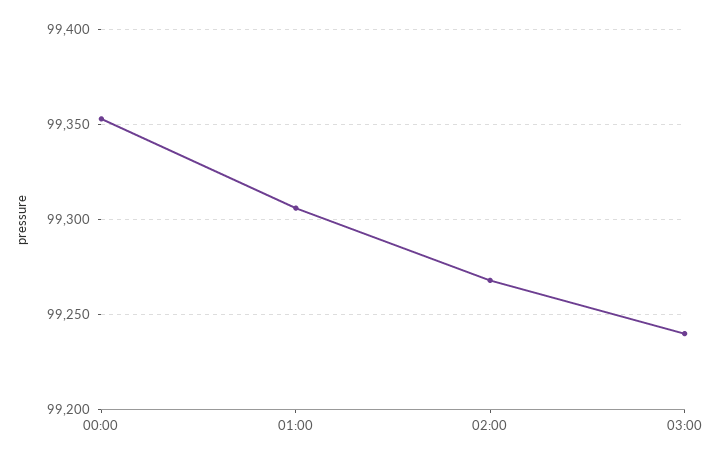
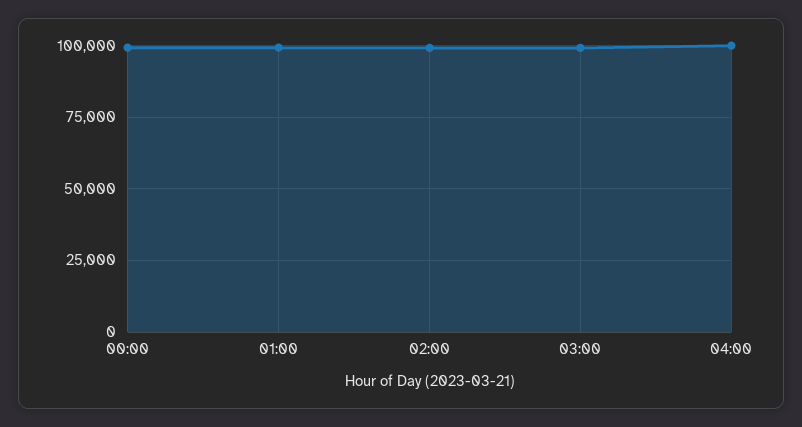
04:00: none -> 100000

